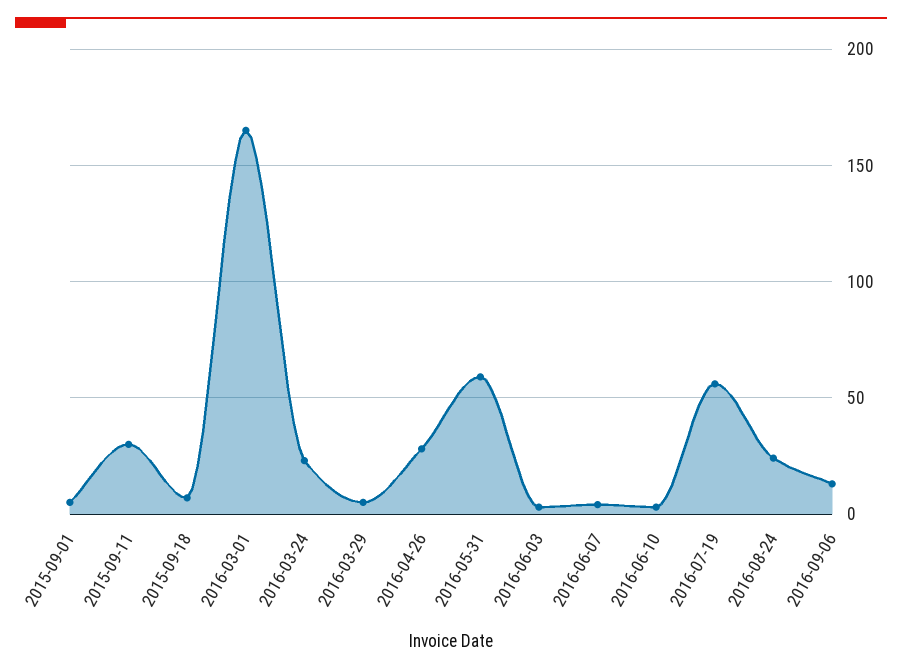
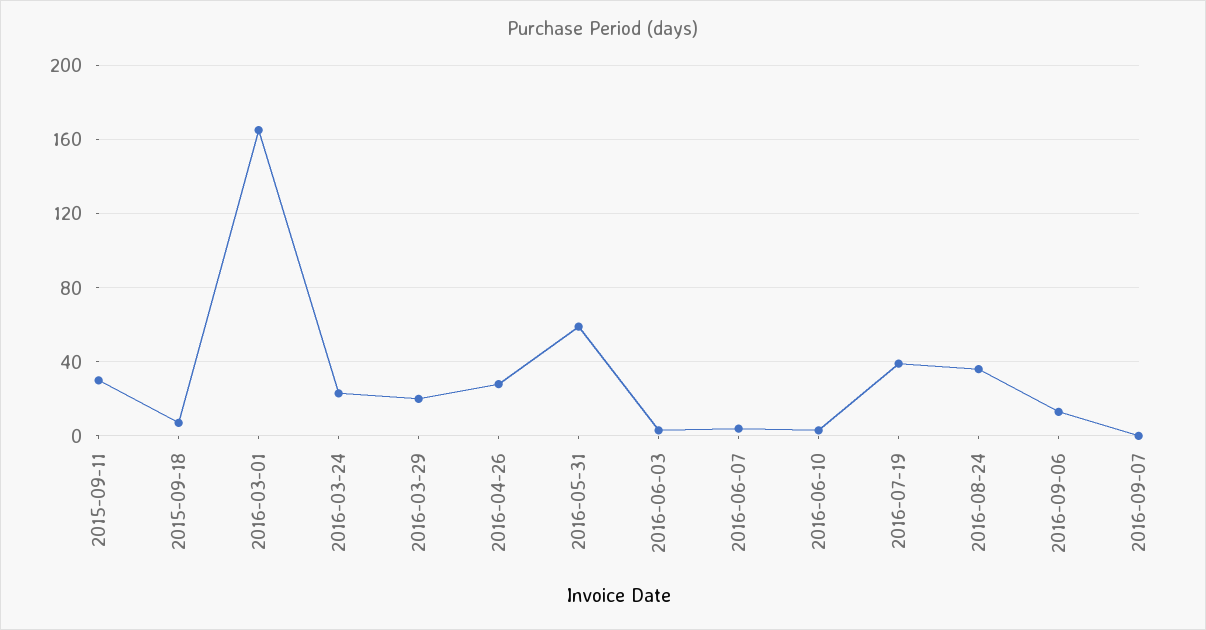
2015-09-01: 5 -> none
2016-03-29: 5 -> 20
2016-07-19: 55 -> 40
2016-08-24: 25 -> 35
2016-09-07: none -> 0

